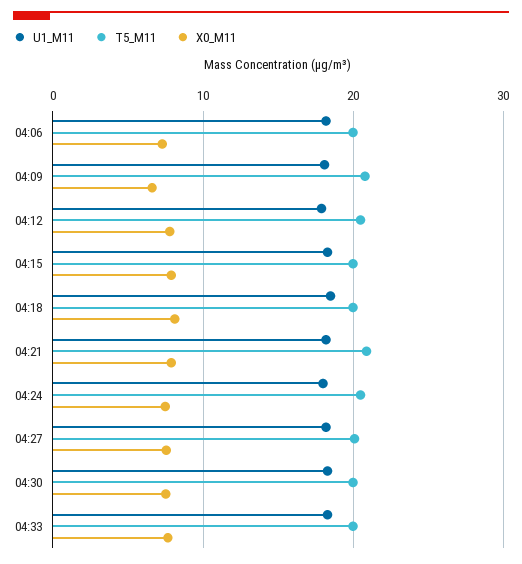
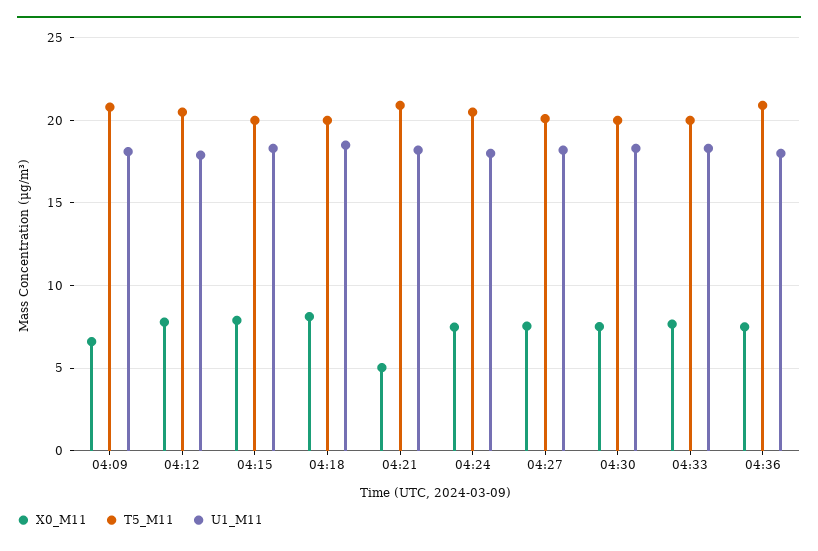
U1_M11, 04:06: 18 -> none
T5_M11, 04:06: 20 -> none
X0_M11, 04:06: 7 -> none
X0_M11, 04:21: 8 -> 5
X0_M11, 04:36: none -> 7.5
T5_M11, 04:36: none -> 21
U1_M11, 04:36: none -> 18

